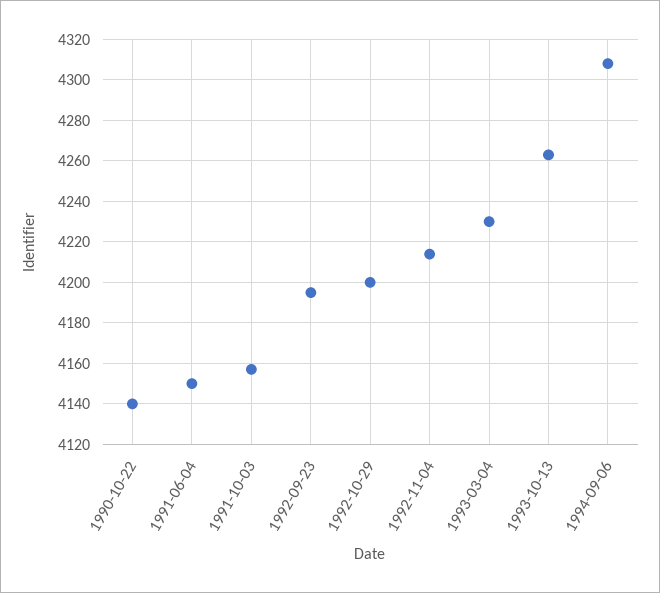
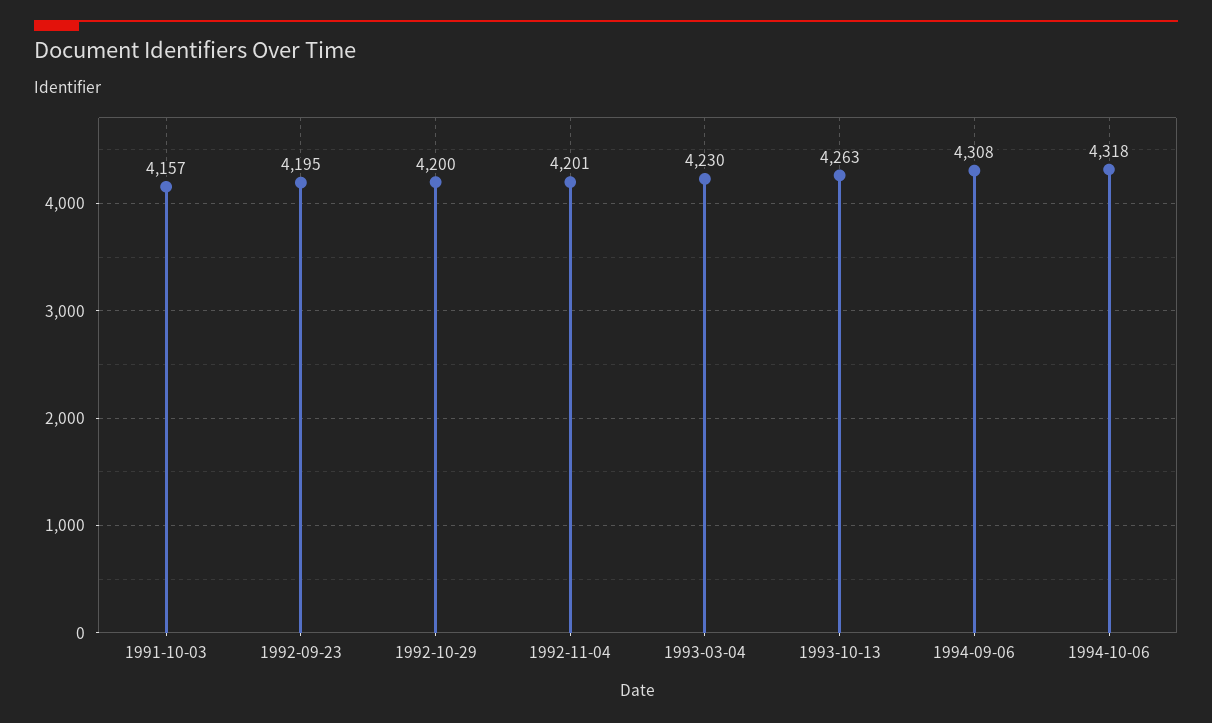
1990-10-22: 4140 -> none
1991-06-04: 4150 -> none
1992-11-04: 4215 -> 4201
1994-10-06: none -> 4318

